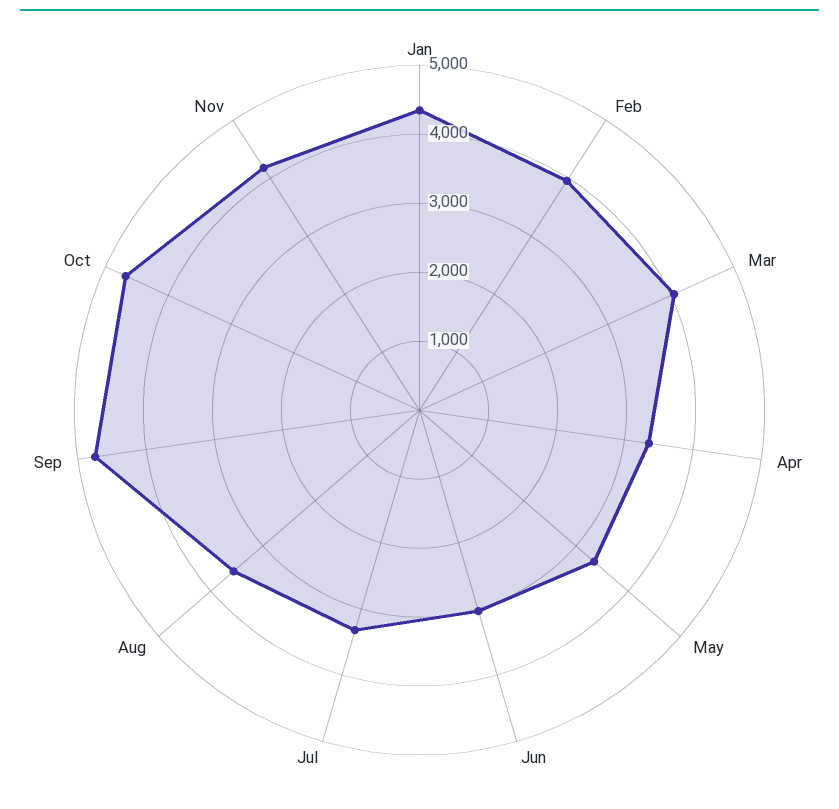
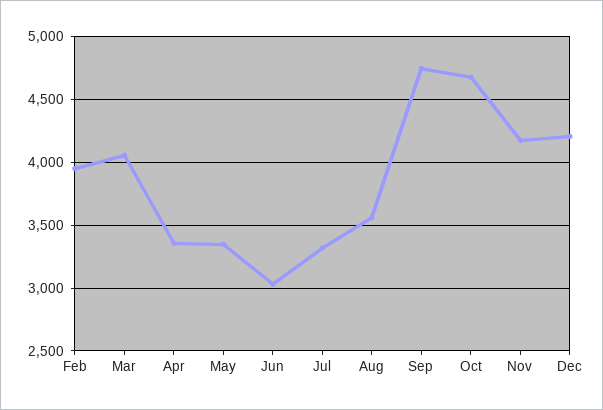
Jan: 4400 -> none
Dec: none -> 4200

